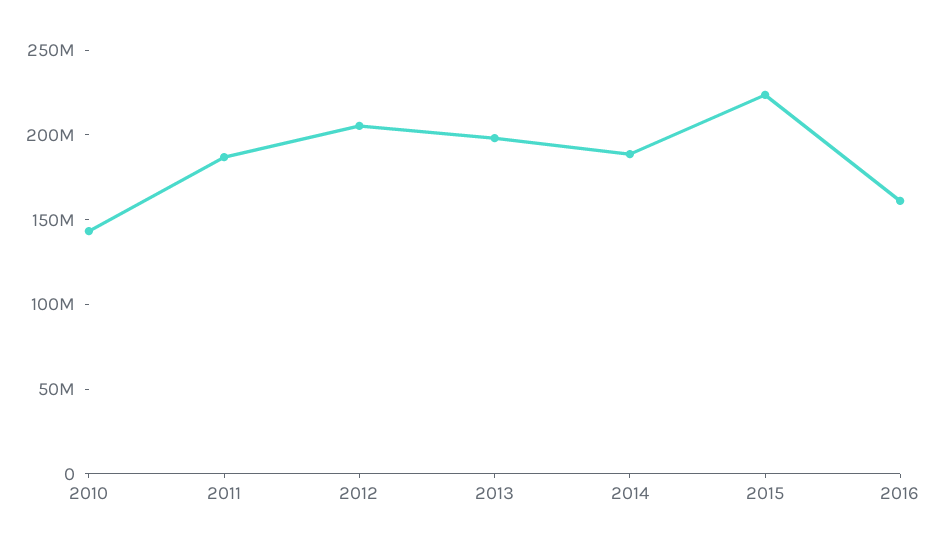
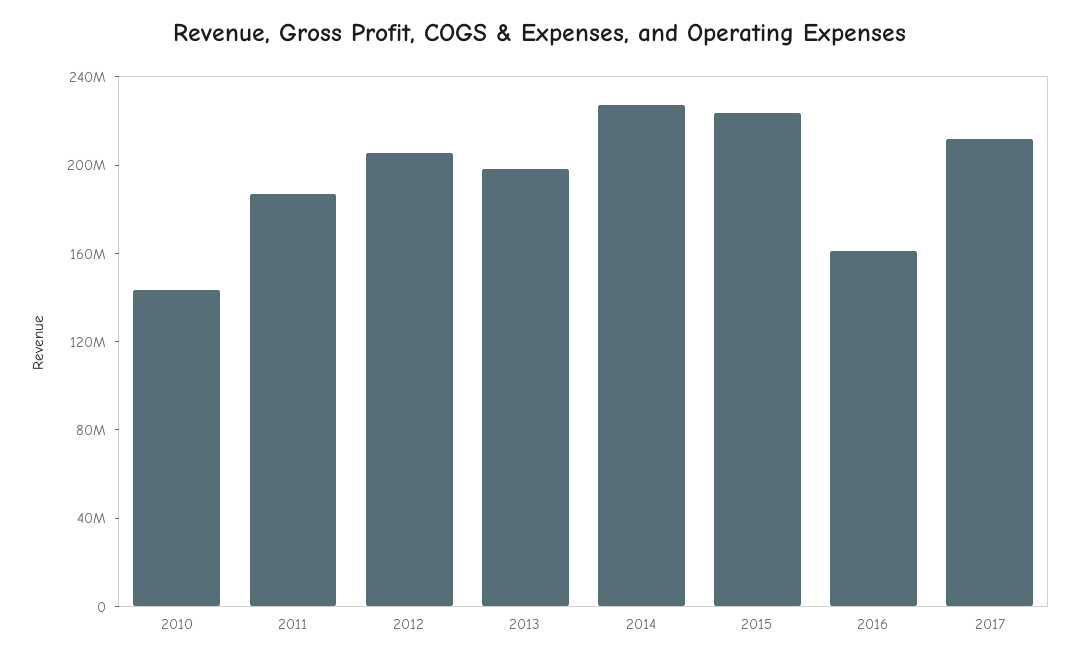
2014: 190000000 -> 230000000
2017: none -> 210000000

